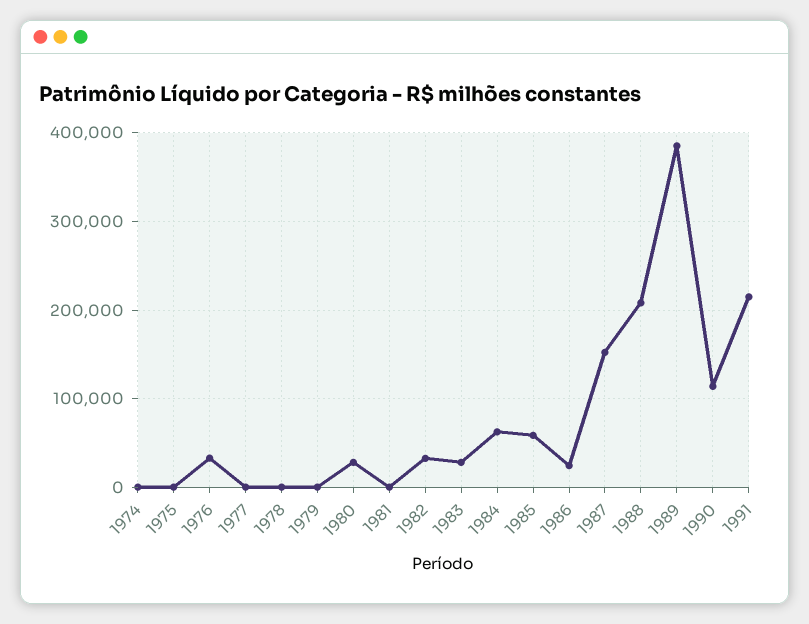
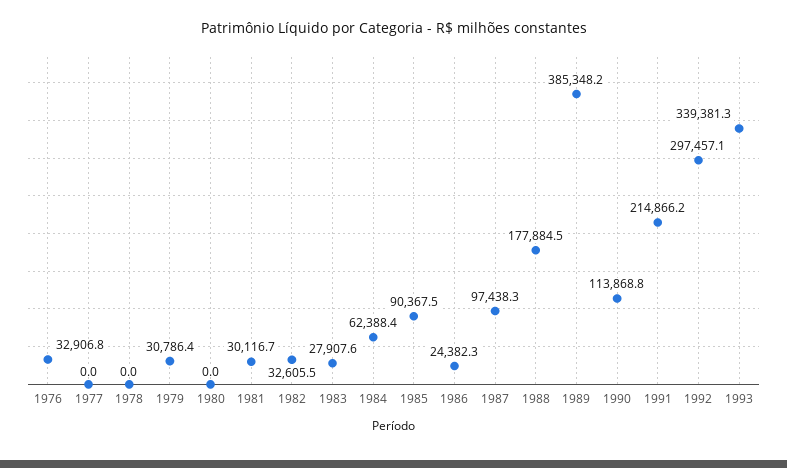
1974: 0 -> none
1975: 0 -> none
1979: 0 -> 30786.4
1980: 30000 -> 0
1981: 0 -> 30116.7
1985: 60000 -> 90367.5
1987: 150000 -> 97438.3
1988: 210000 -> 177884.5
1992: none -> 297457.1
1993: none -> 339381.3

